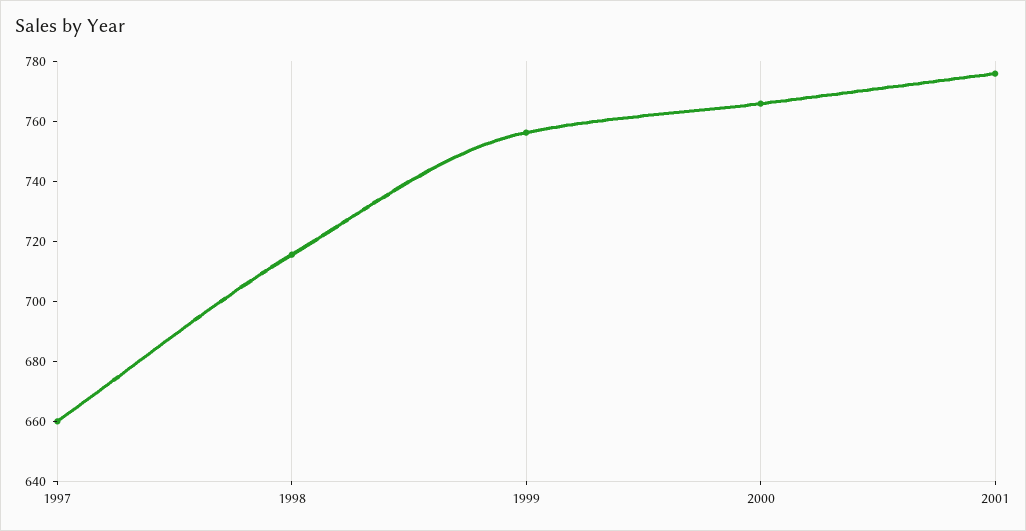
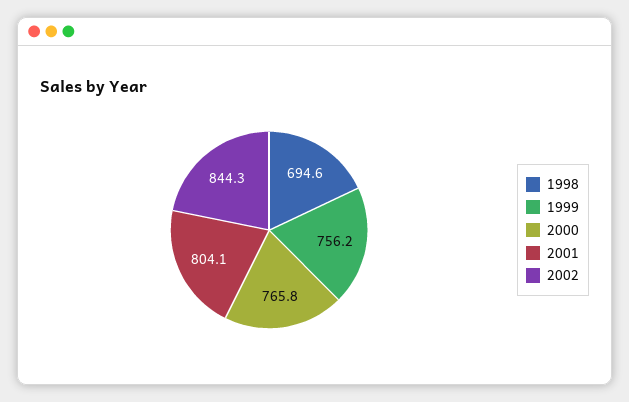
1997: 660 -> none
1998: 715 -> 694.6
2001: 775 -> 804.1
2002: none -> 844.3

